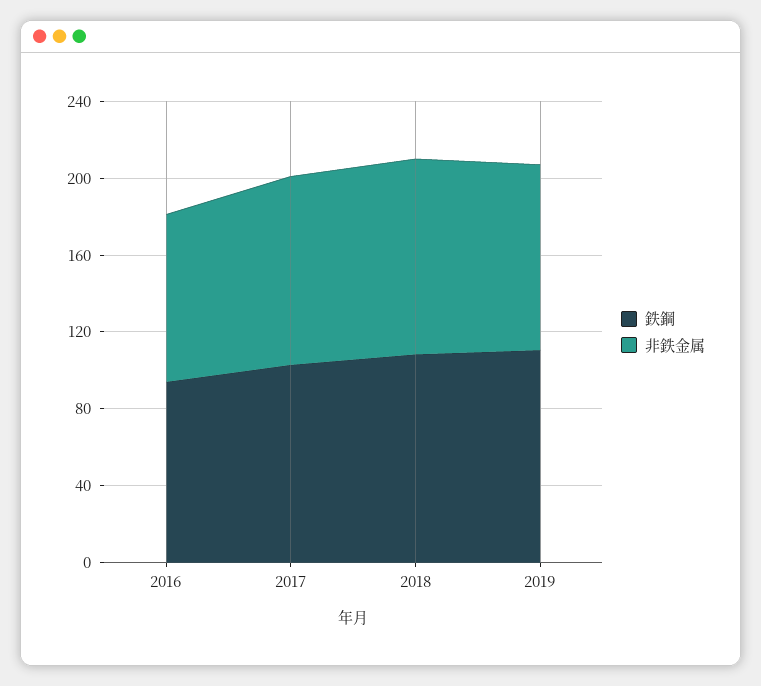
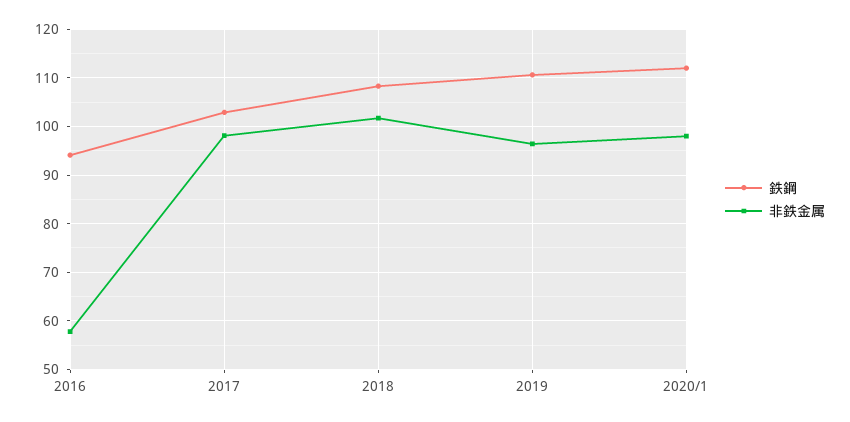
非鉄金属, 2016: 90 -> 58
鉄鋼, 2020/1: none -> 112
非鉄金属, 2020/1: none -> 98

